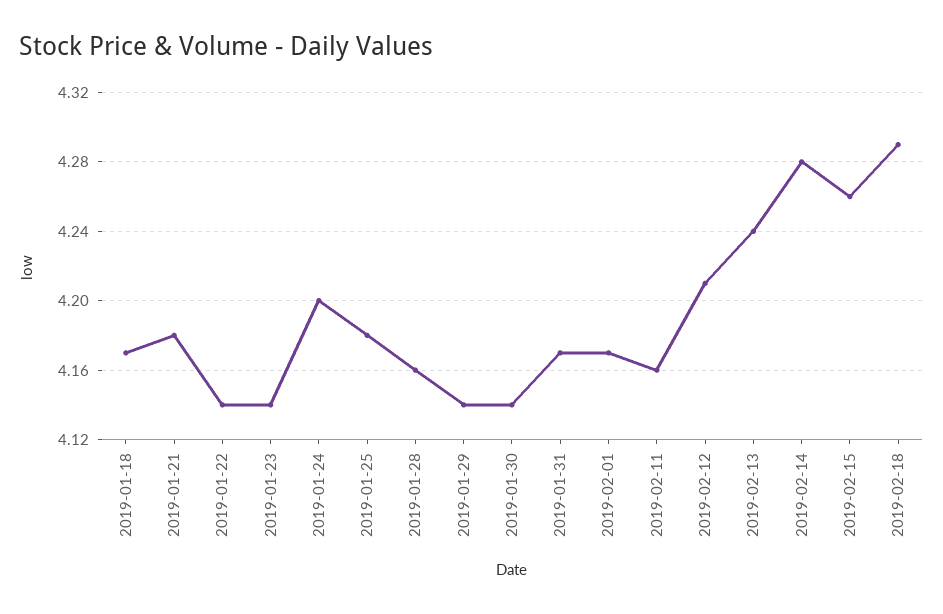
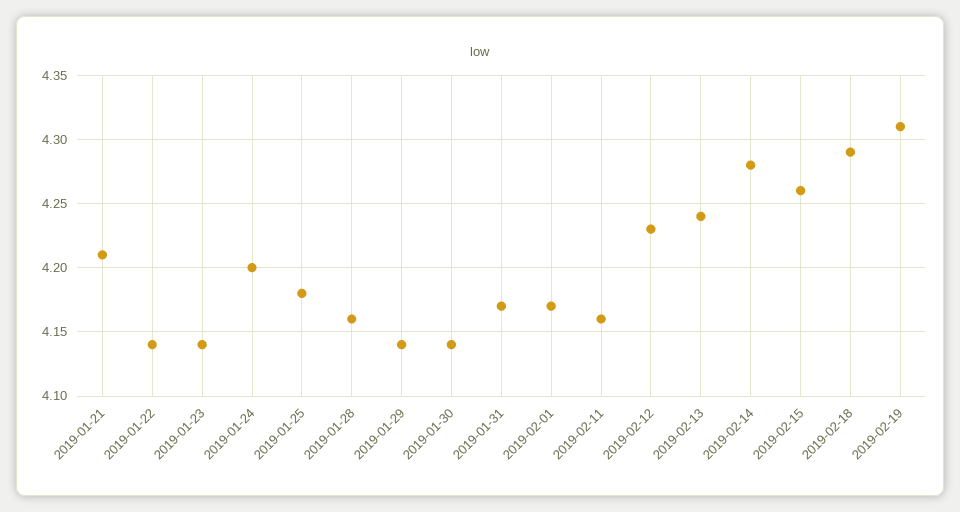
2019-01-18: 4.17 -> none
2019-01-21: 4.18 -> 4.21
2019-02-12: 4.21 -> 4.23
2019-02-19: none -> 4.31

